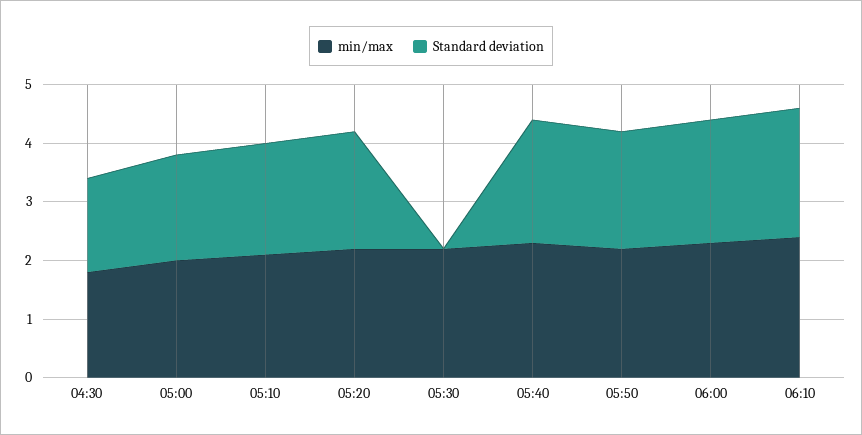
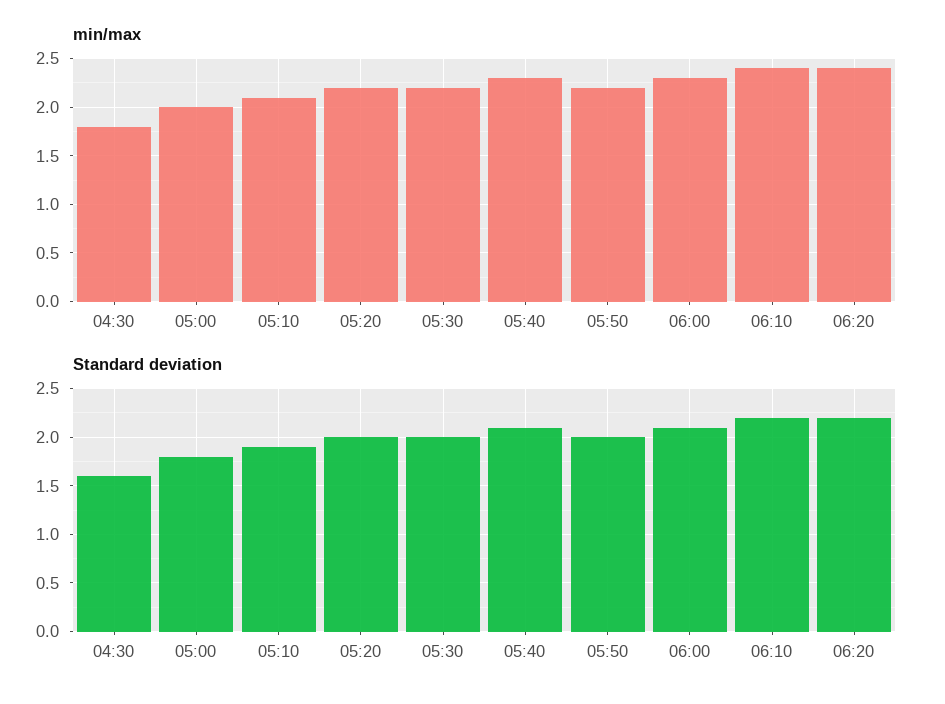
Standard deviation, 05:30: 0 -> 2
min/max, 06:20: none -> 2.4
Standard deviation, 06:20: none -> 2.2

